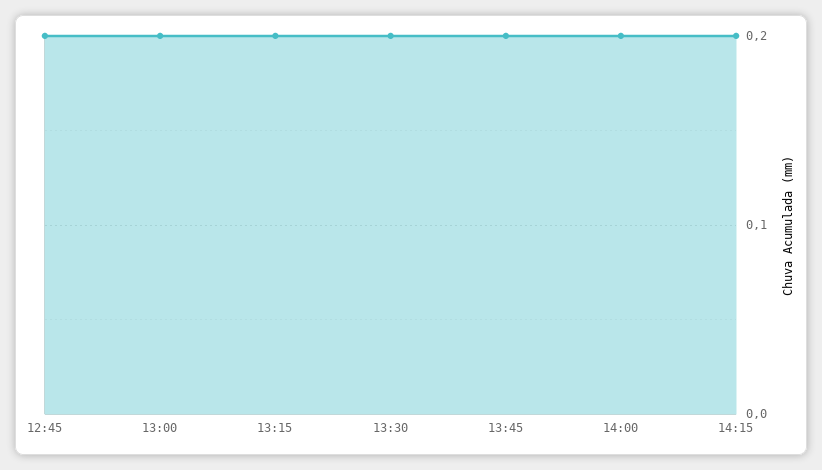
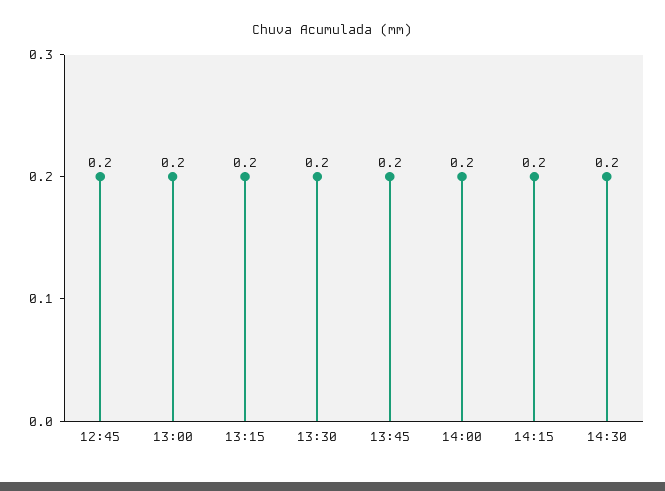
14:30: none -> 0.2

